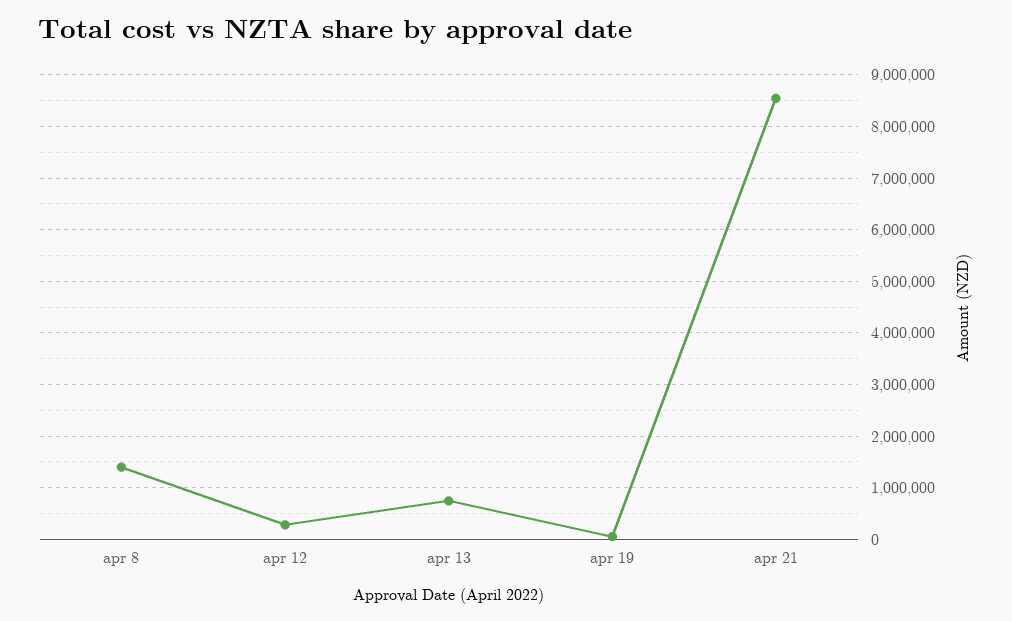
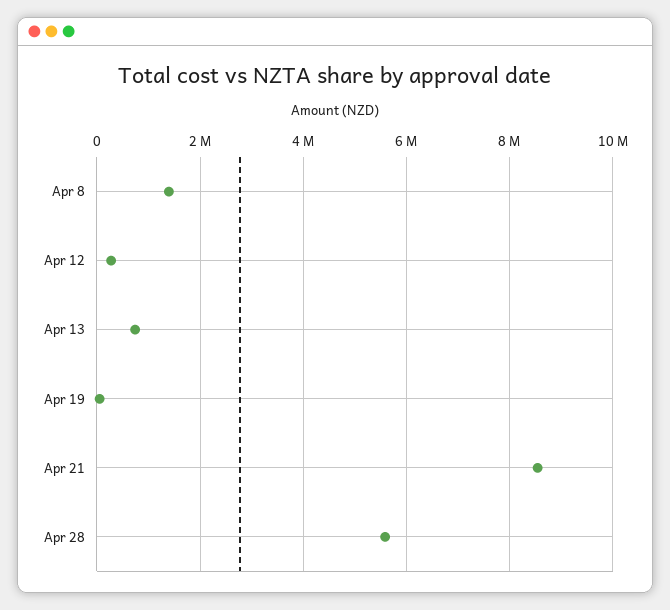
Apr 28: none -> 5600000

